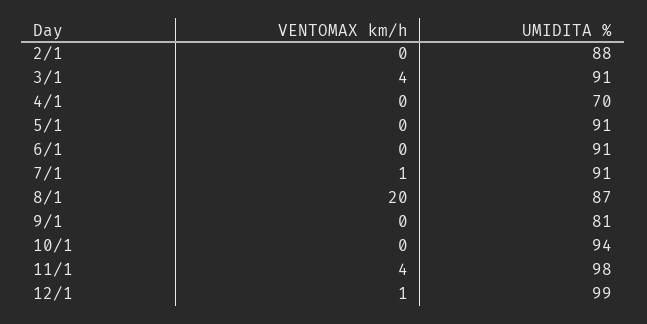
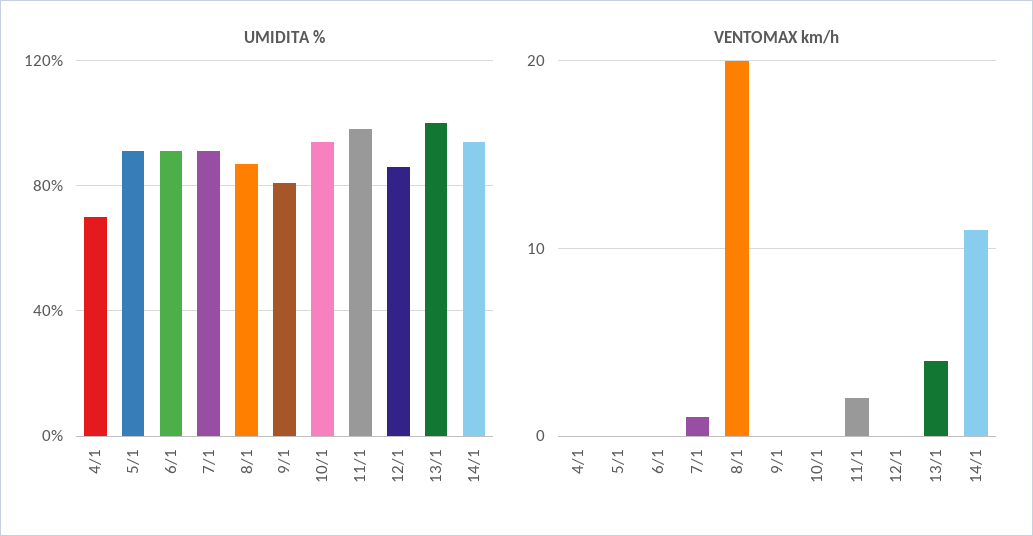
VENTOMAX km/h, 2/1: 0 -> none
UMIDITA %, 2/1: 88 -> none
VENTOMAX km/h, 3/1: 4 -> none
UMIDITA %, 3/1: 91 -> none
VENTOMAX km/h, 11/1: 4 -> 2
VENTOMAX km/h, 12/1: 1 -> 0
UMIDITA %, 12/1: 99 -> 85
UMIDITA %, 13/1: none -> 100
UMIDITA %, 14/1: none -> 95
VENTOMAX km/h, 13/1: none -> 4
VENTOMAX km/h, 14/1: none -> 11

